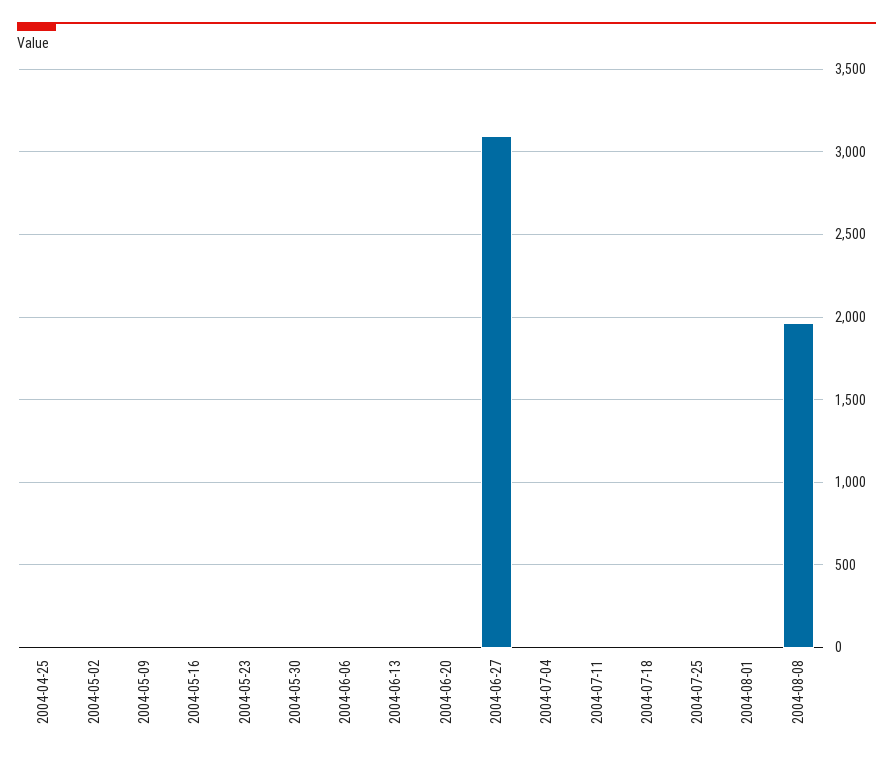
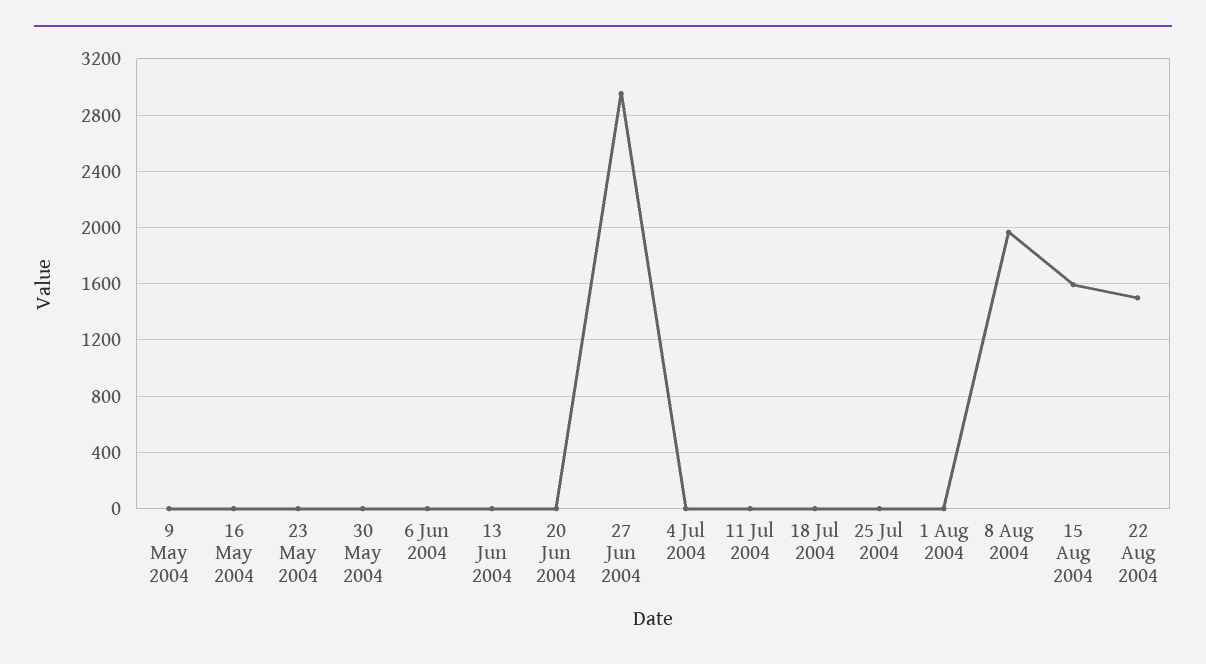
2004-04-25: 0 -> none
2004-05-02: 0 -> none
2004-06-27: 3100 -> 2950
15 Aug 2004: none -> 1600
22 Aug 2004: none -> 1500

